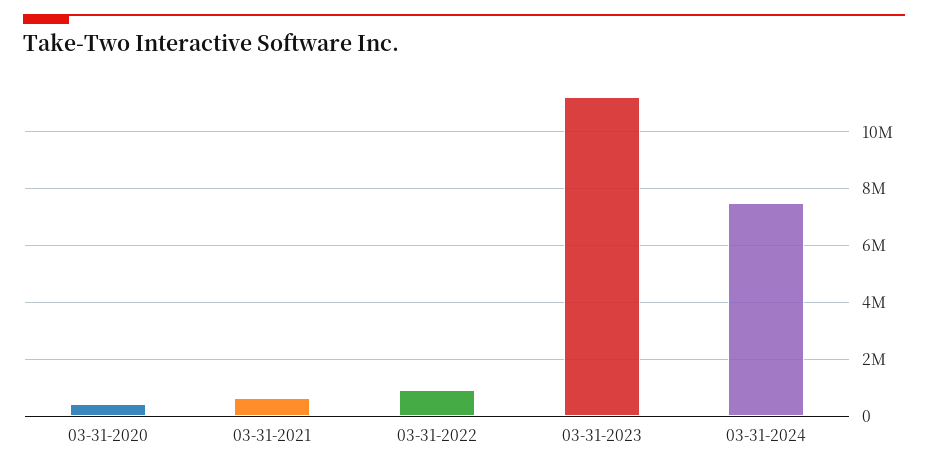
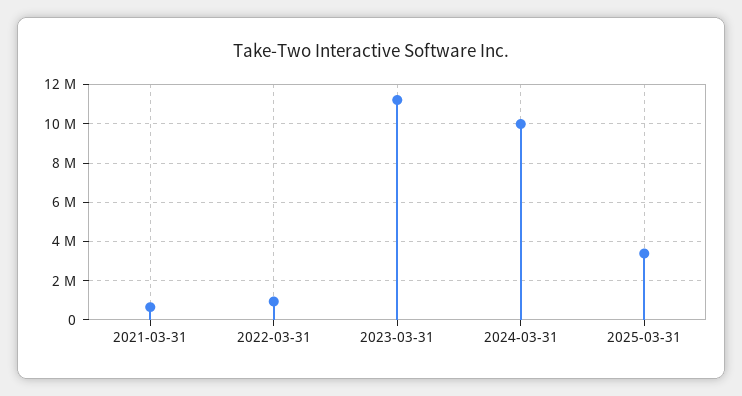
03-31-2020: 500000 -> none
03-31-2024: 7500000 -> 10000000
2025-03-31: none -> 3500000

